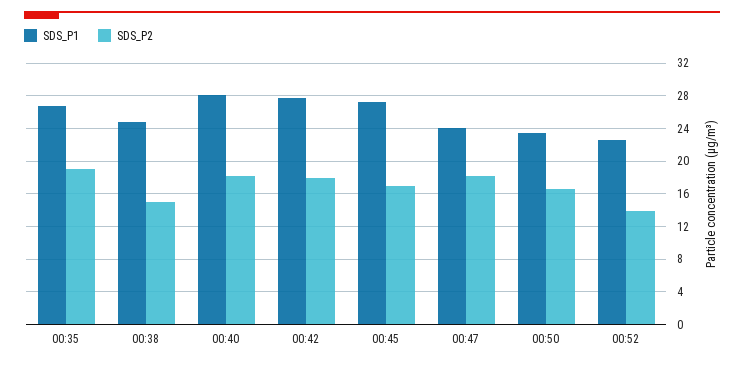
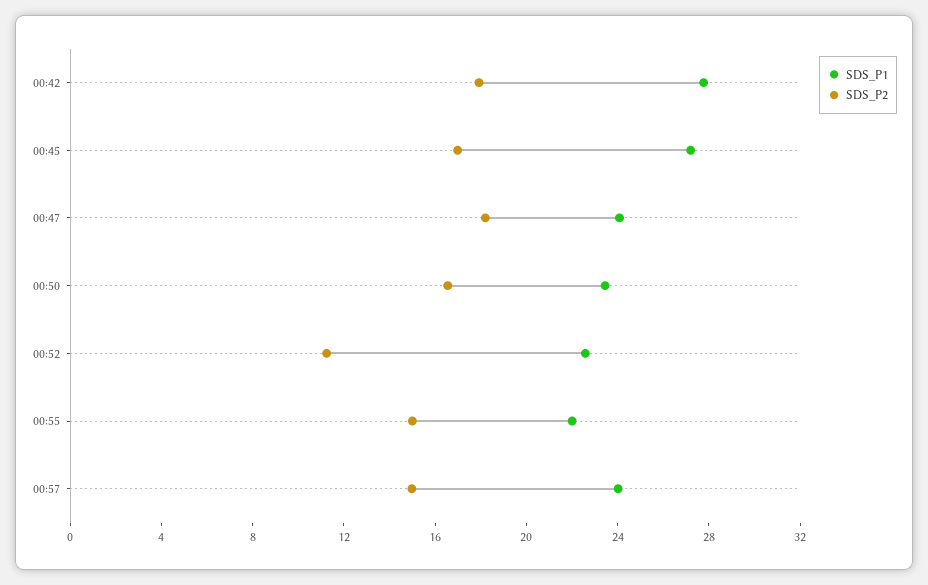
SDS_P1, 00:35: 27 -> none
SDS_P2, 00:35: 19 -> none
SDS_P1, 00:38: 25 -> none
SDS_P2, 00:38: 15 -> none
SDS_P1, 00:40: 28 -> none
SDS_P2, 00:40: 18 -> none
SDS_P2, 00:52: 14 -> 11
SDS_P1, 00:55: none -> 22
SDS_P2, 00:55: none -> 15
SDS_P1, 00:57: none -> 24
SDS_P2, 00:57: none -> 15

